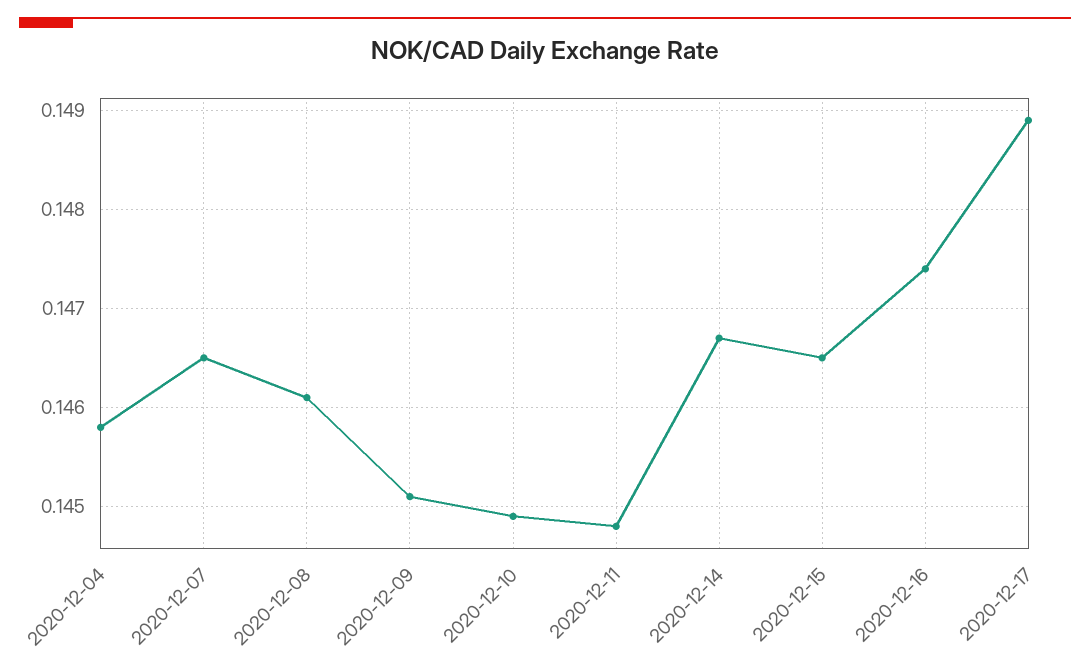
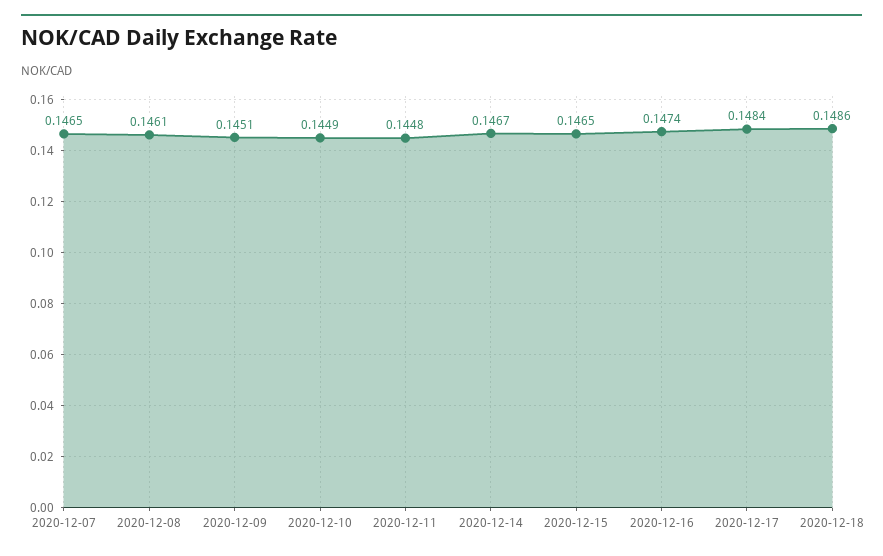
2020-12-04: 0.1458 -> none
2020-12-17: 0.1489 -> 0.1484
2020-12-18: none -> 0.1486

